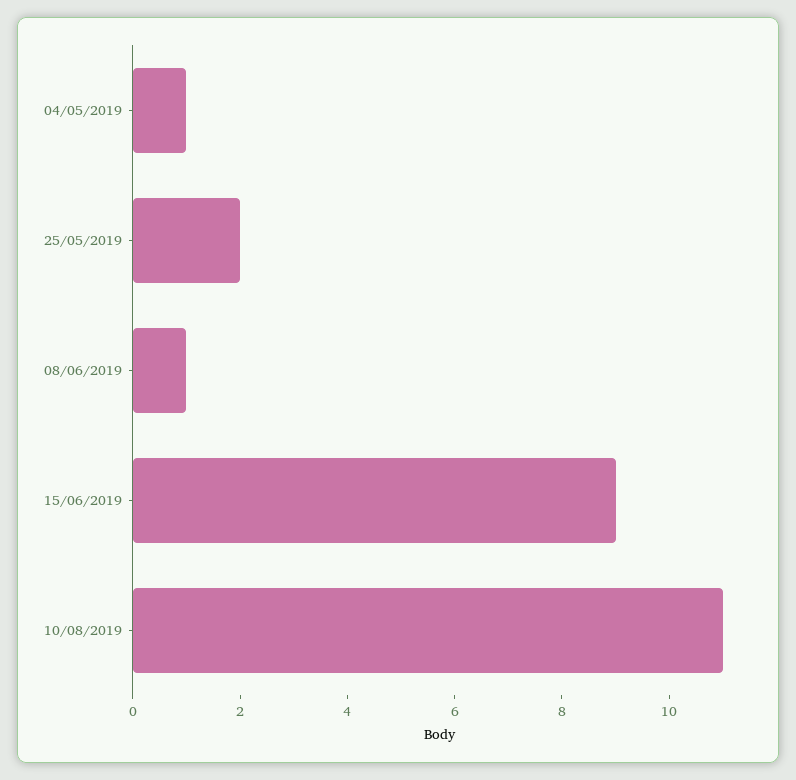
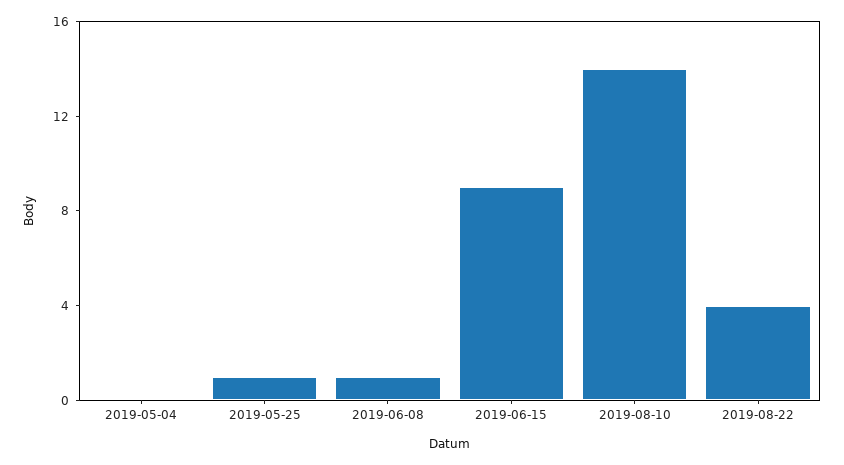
04/05/2019: 1 -> 0
25/05/2019: 2 -> 1
10/08/2019: 11 -> 14
2019-08-22: none -> 4

